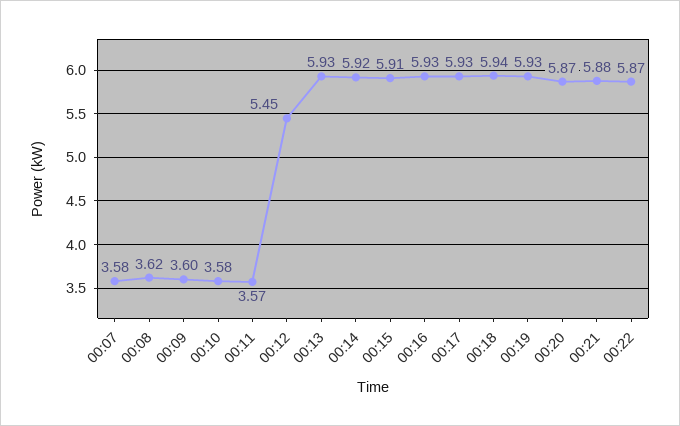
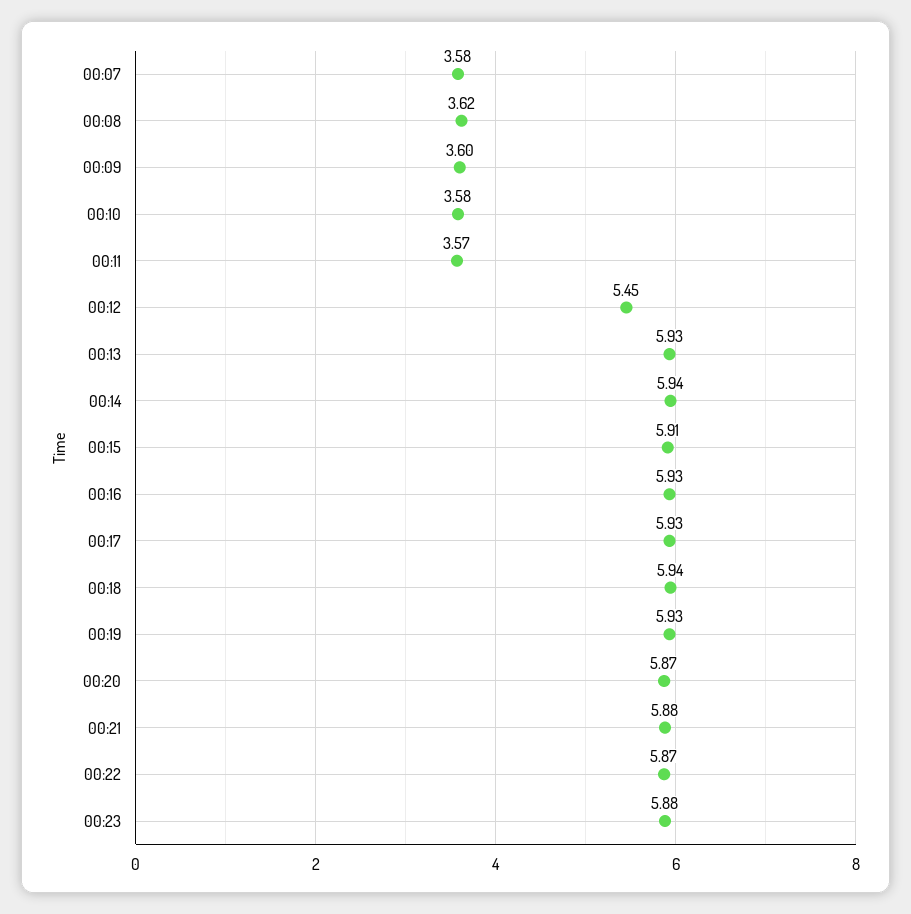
00:14: 5.92 -> 5.94
00:23: none -> 5.88

